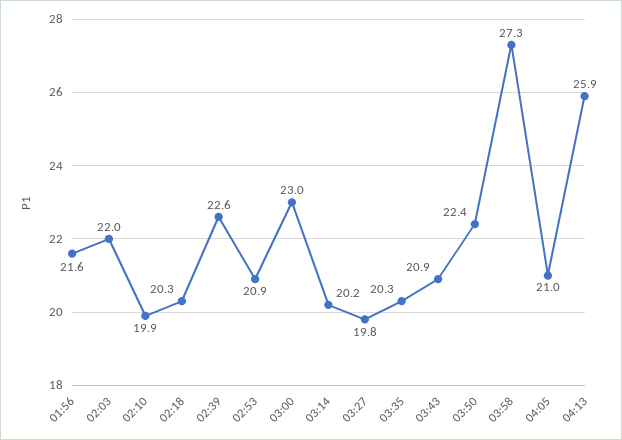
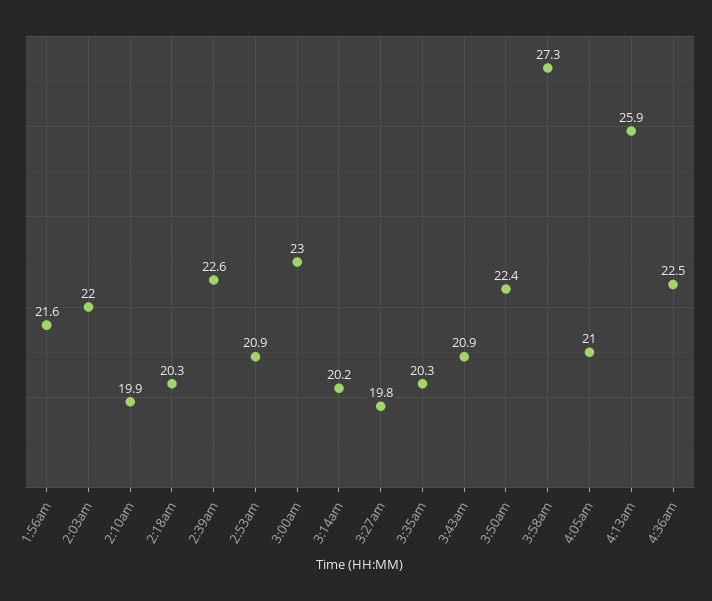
4:36am: none -> 22.5

